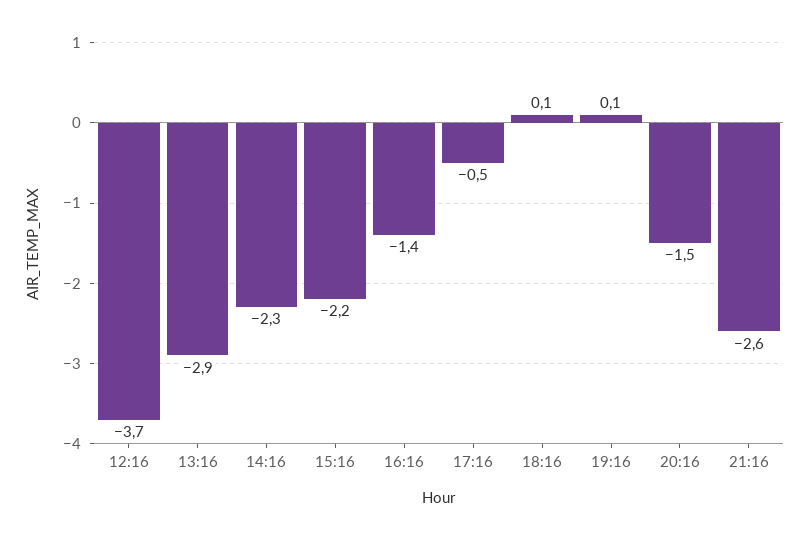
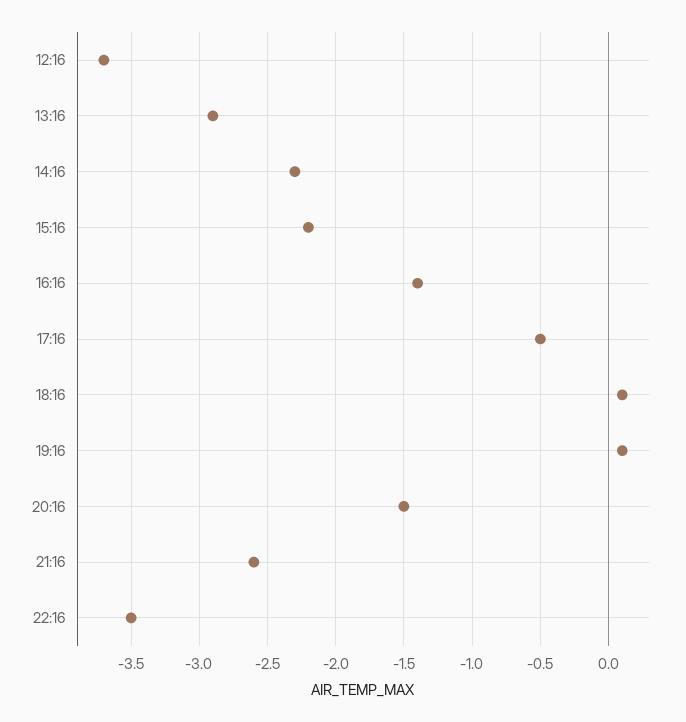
22:16: none -> -3.5

